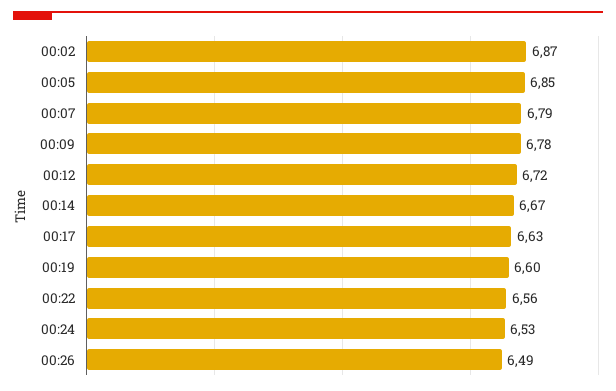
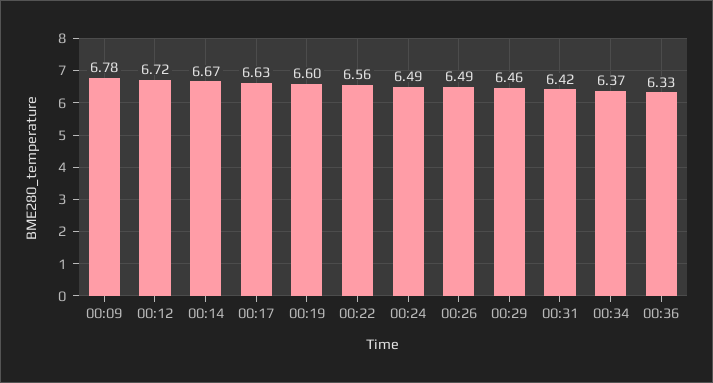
00:02: 6.87 -> none
00:05: 6.85 -> none
00:07: 6.79 -> none
00:24: 6.53 -> 6.49
00:29: none -> 6.46
00:31: none -> 6.42
00:34: none -> 6.37
00:36: none -> 6.33

